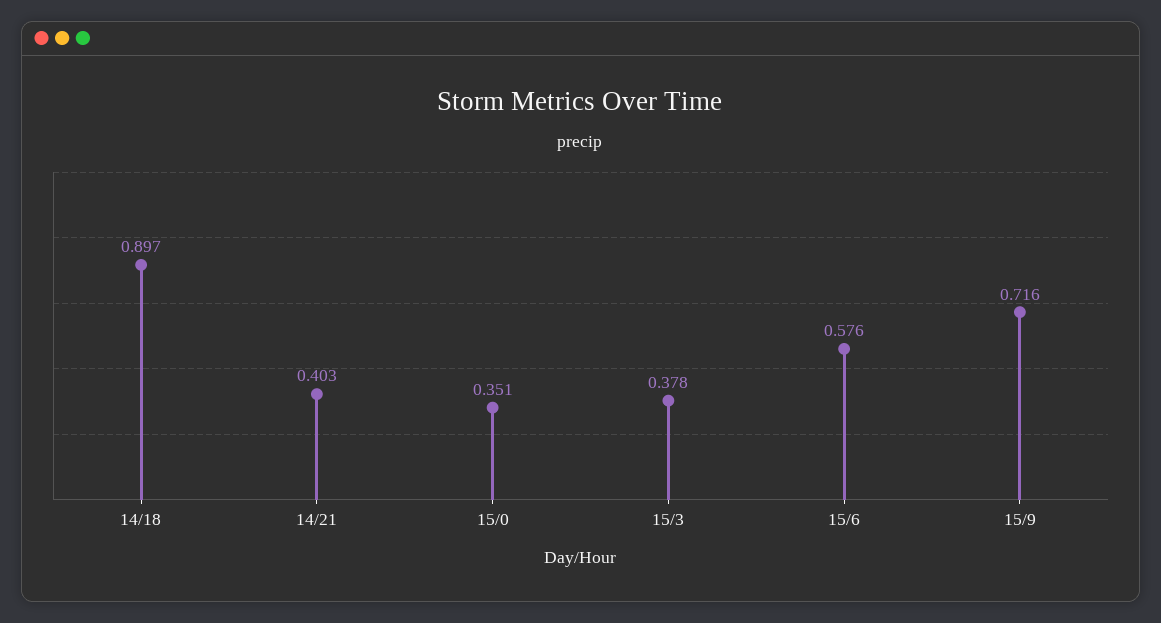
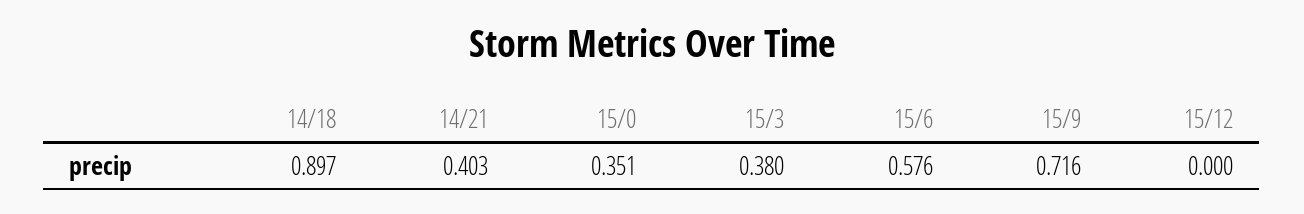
15/3: 0.378 -> 0.38
15/12: none -> 0

